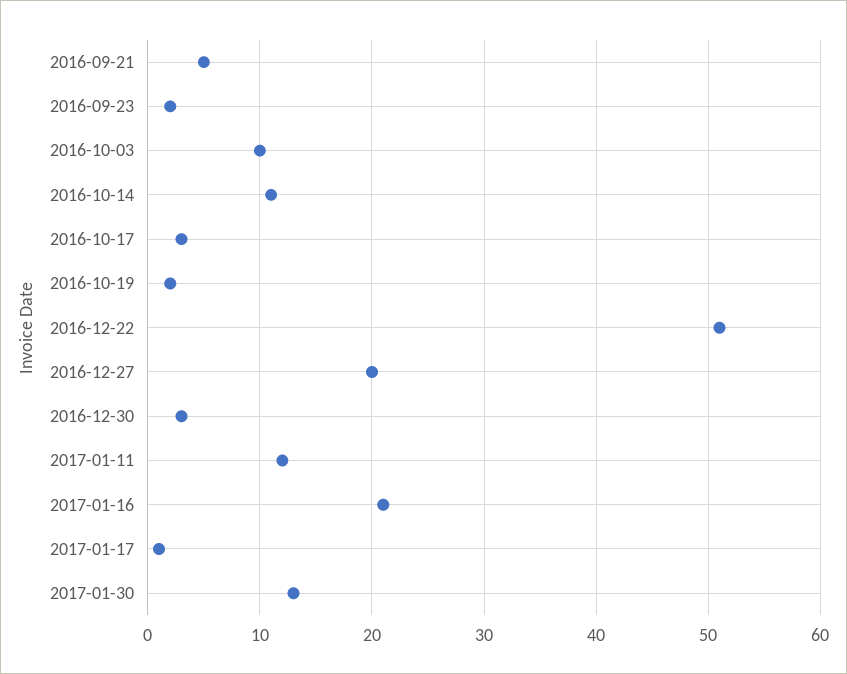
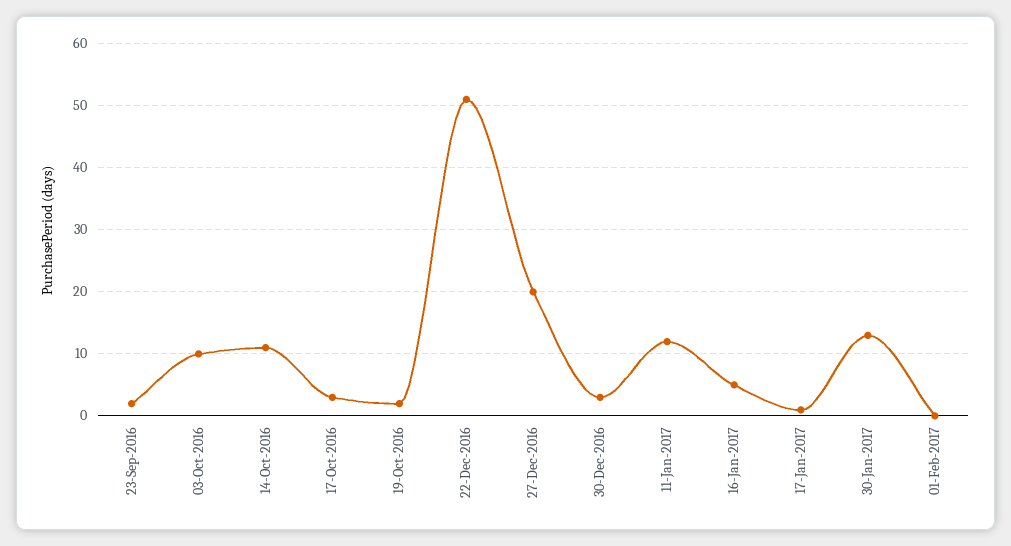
2016-09-21: 5 -> none
2017-01-16: 21 -> 5
01-Feb-2017: none -> 0

